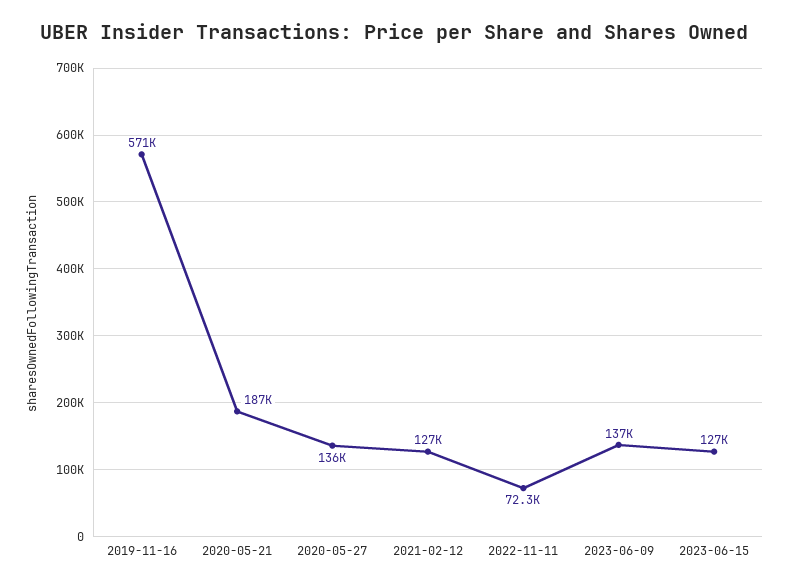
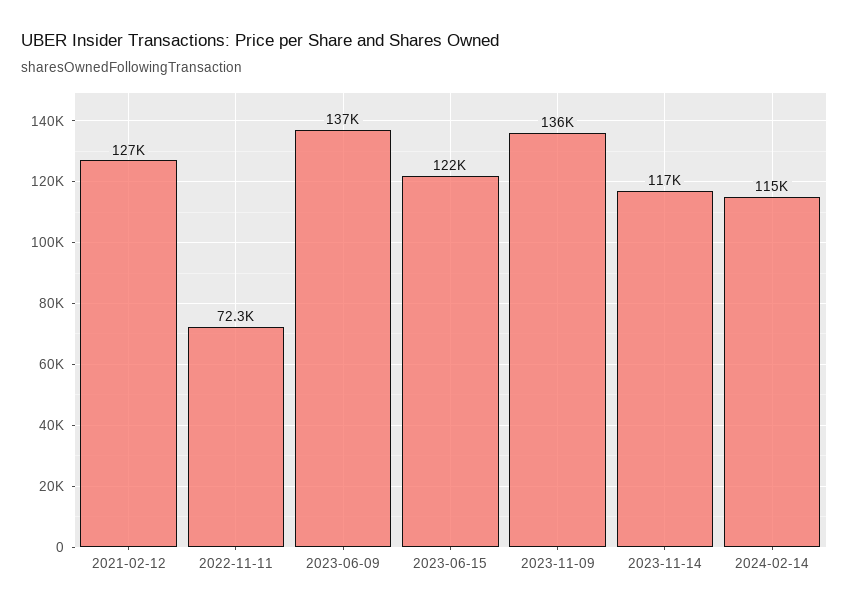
2019-11-16: 571000 -> none
2020-05-21: 187000 -> none
2020-05-27: 136000 -> none
2023-06-15: 127000 -> 122000
2023-11-09: none -> 136000
2023-11-14: none -> 117000
2024-02-14: none -> 115000

